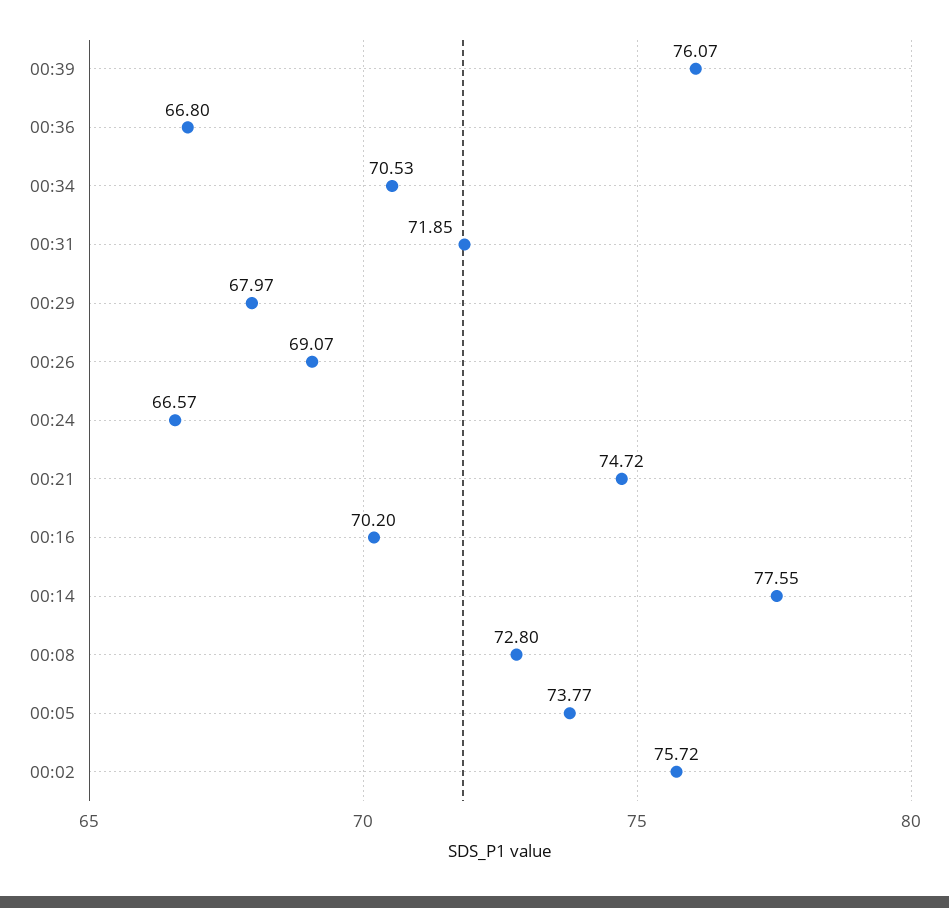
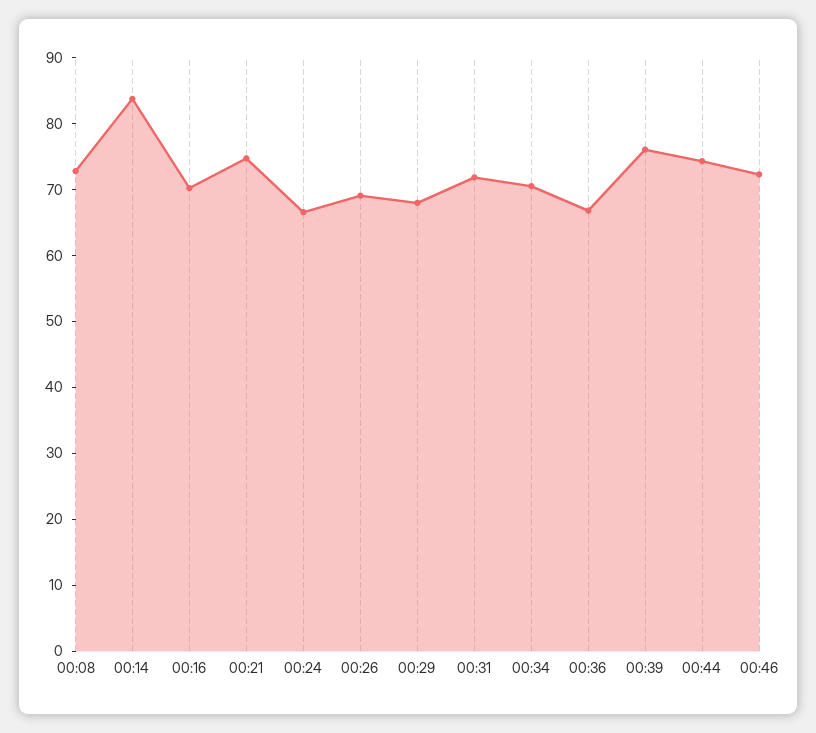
00:14: 77.55 -> 84
00:05: 73.77 -> none
00:02: 75.72 -> none
00:44: none -> 74
00:46: none -> 72

